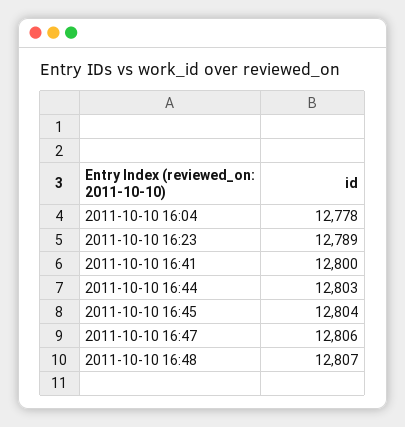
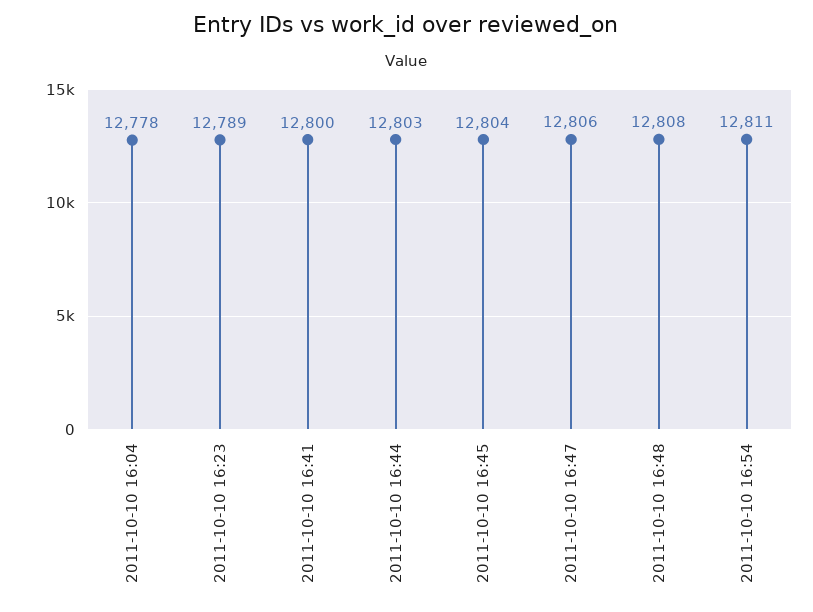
2011-10-10 16:48: 12807 -> 12808
2011-10-10 16:54: none -> 12811

